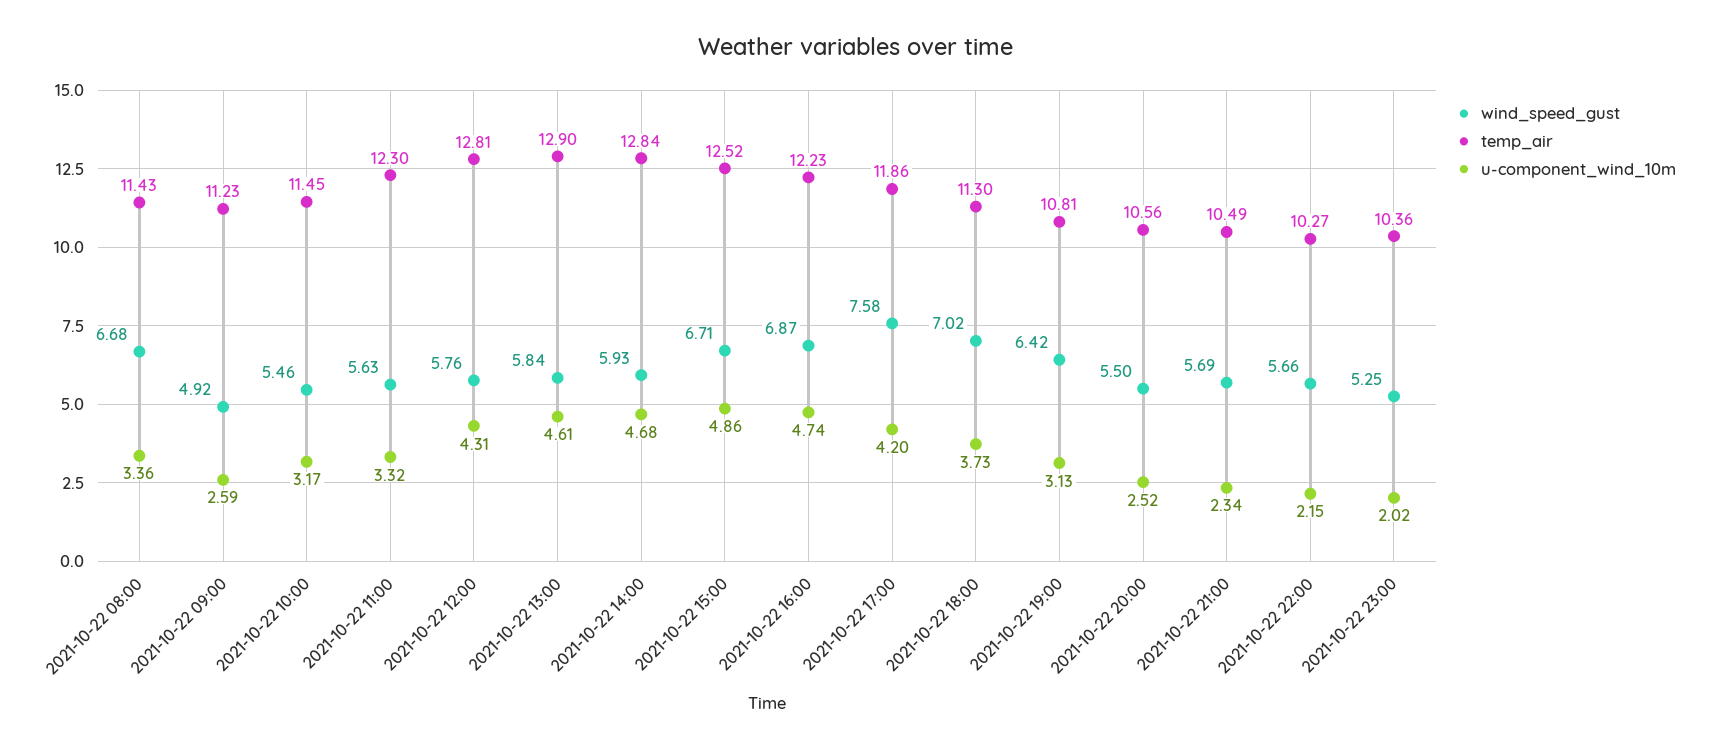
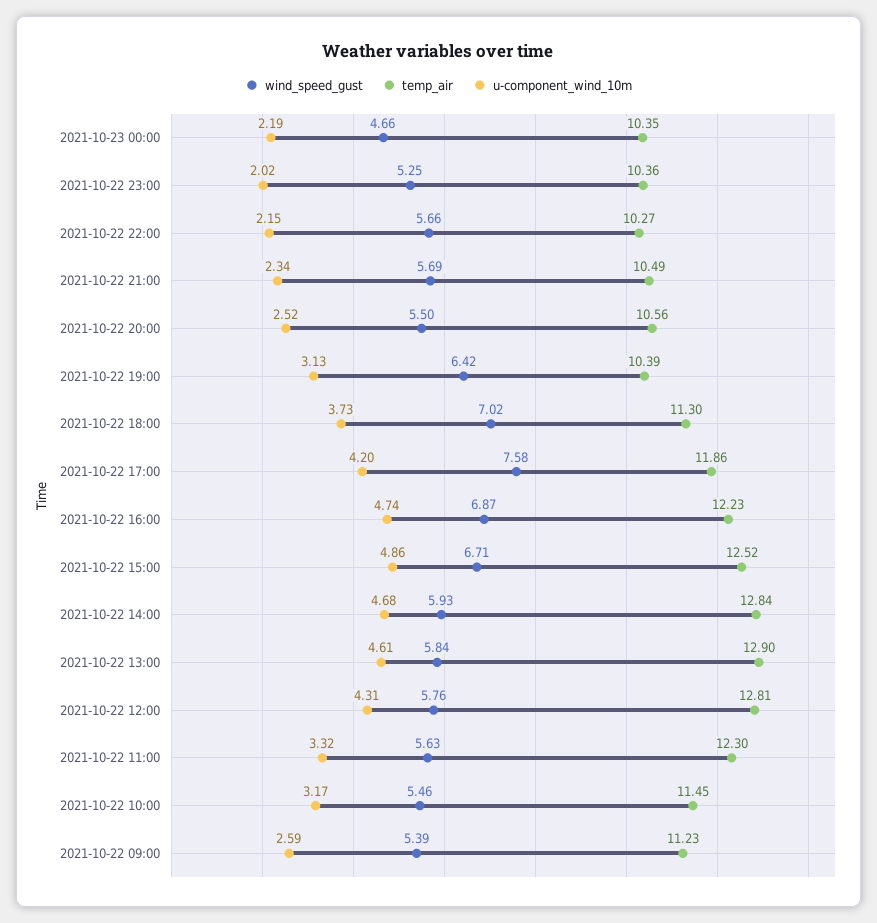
wind_speed_gust, 2021-10-22 08:00: 6.68 -> none
temp_air, 2021-10-22 08:00: 11.43 -> none
u-component_wind_10m, 2021-10-22 08:00: 3.36 -> none
wind_speed_gust, 2021-10-22 09:00: 4.92 -> 5.39
temp_air, 2021-10-22 19:00: 10.81 -> 10.39
wind_speed_gust, 2021-10-23 00:00: none -> 4.66
temp_air, 2021-10-23 00:00: none -> 10.35
u-component_wind_10m, 2021-10-23 00:00: none -> 2.19

